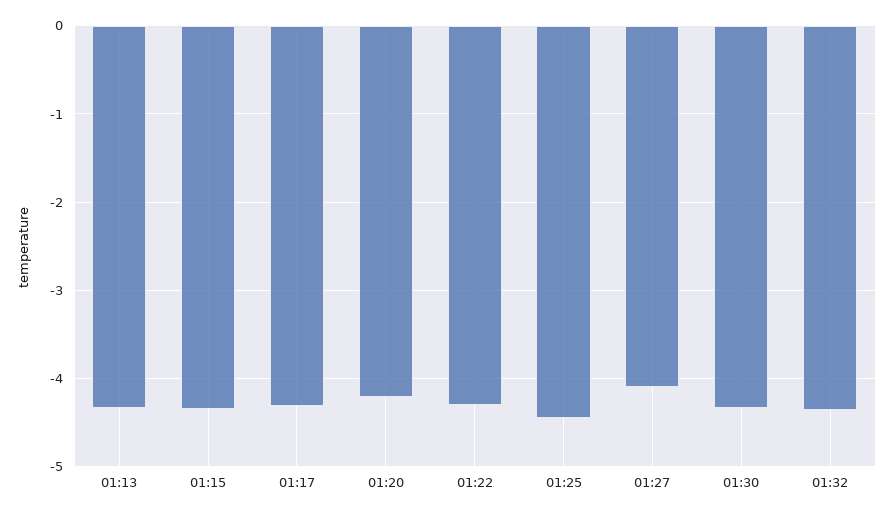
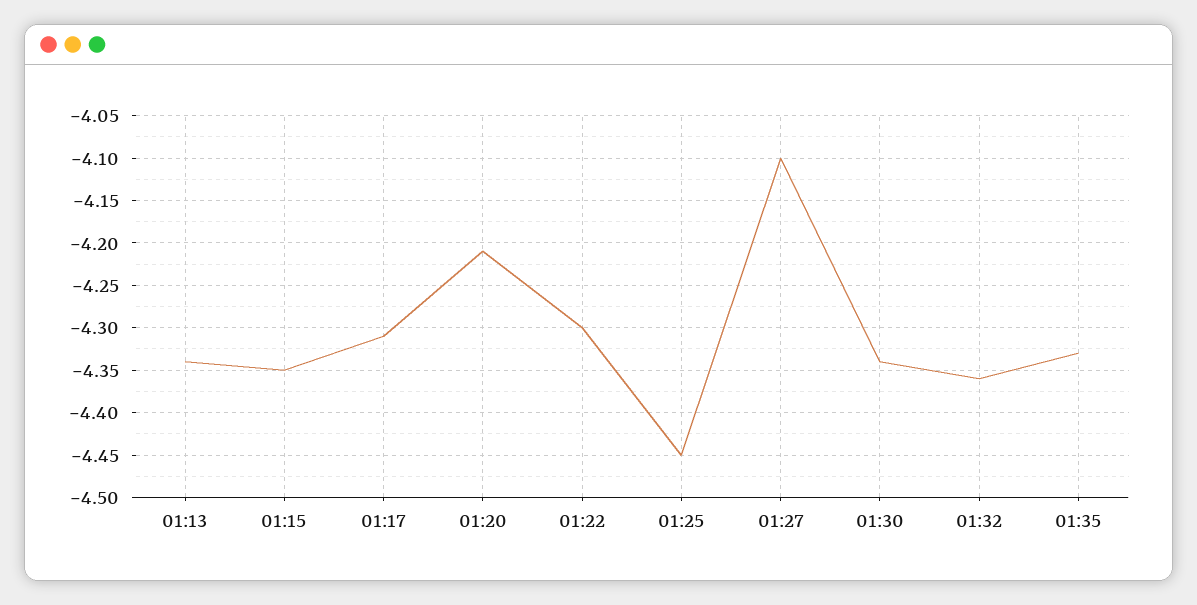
01:35: none -> -4.33

